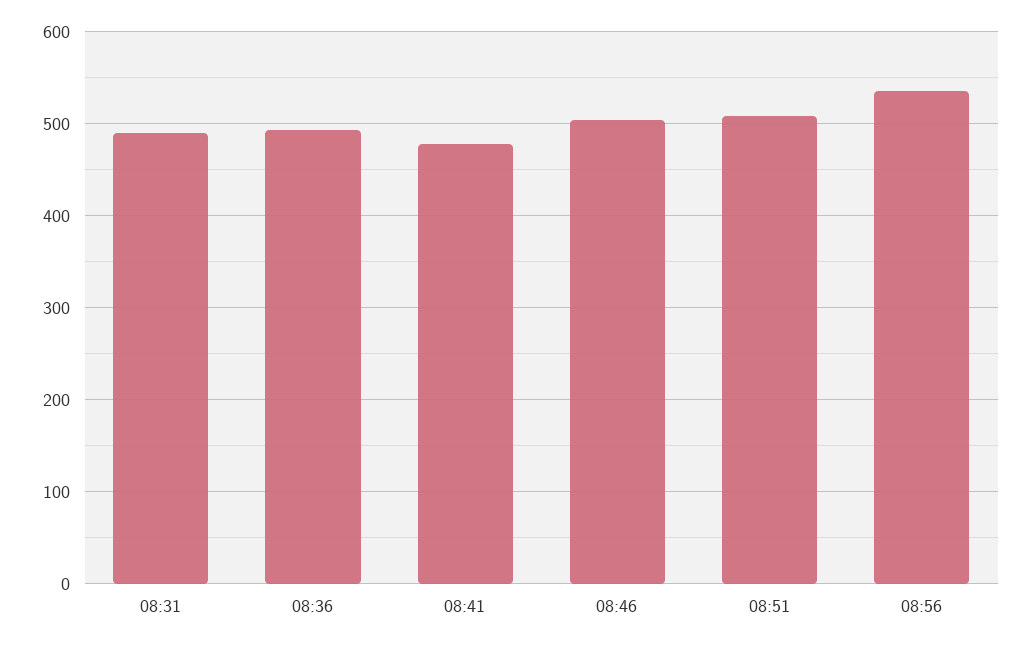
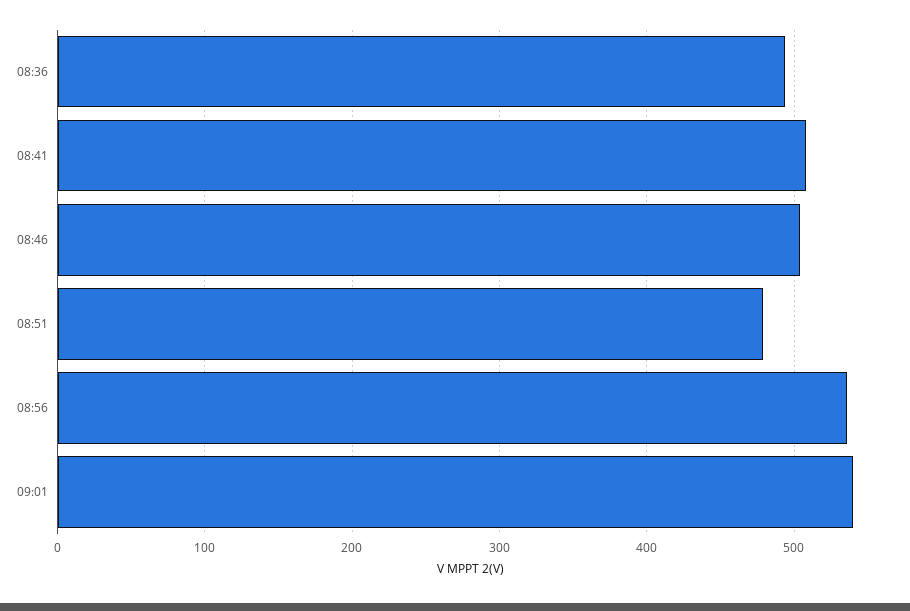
08:31: 490 -> none
08:41: 480 -> 510
08:51: 510 -> 480
09:01: none -> 540

